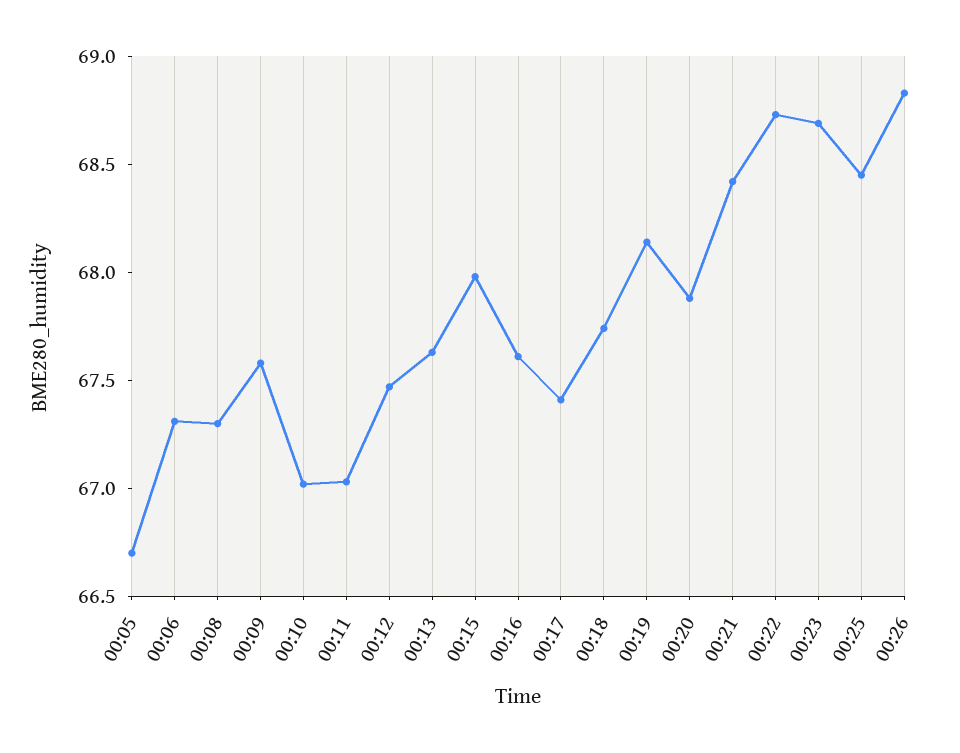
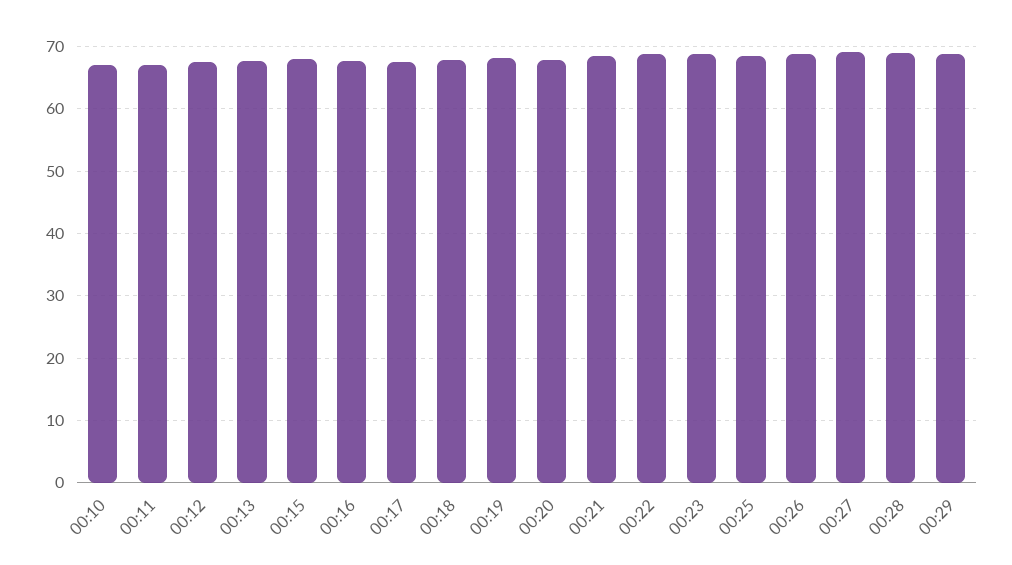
00:05: 66.7 -> none
00:06: 67.3 -> none
00:08: 67.3 -> none
00:09: 67.6 -> none
00:27: none -> 69
00:28: none -> 69
00:29: none -> 69

